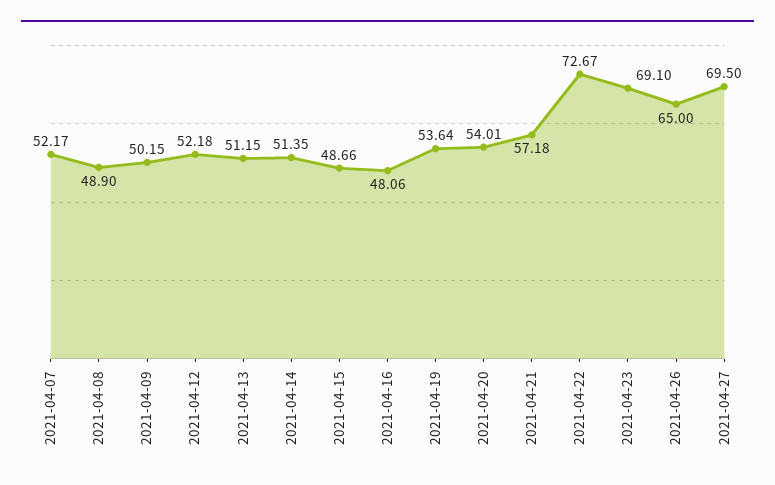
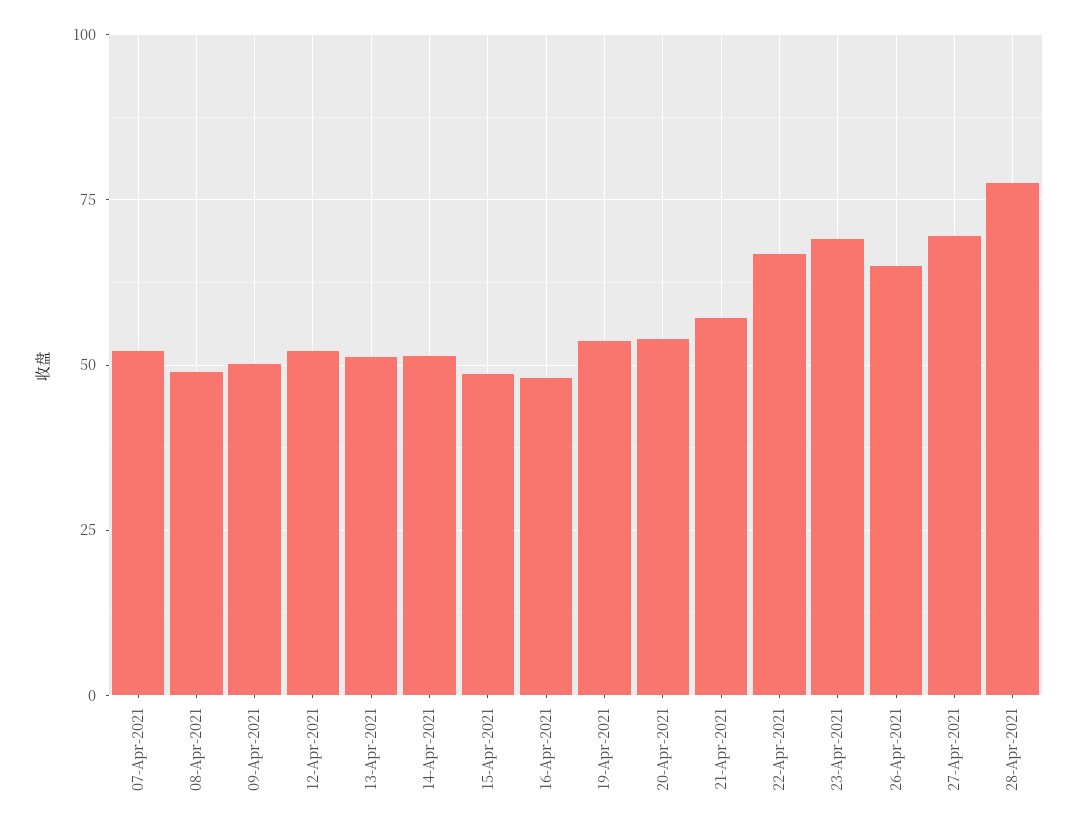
2021-04-22: 72.67 -> 67.5
28-Apr-2021: none -> 77.5

